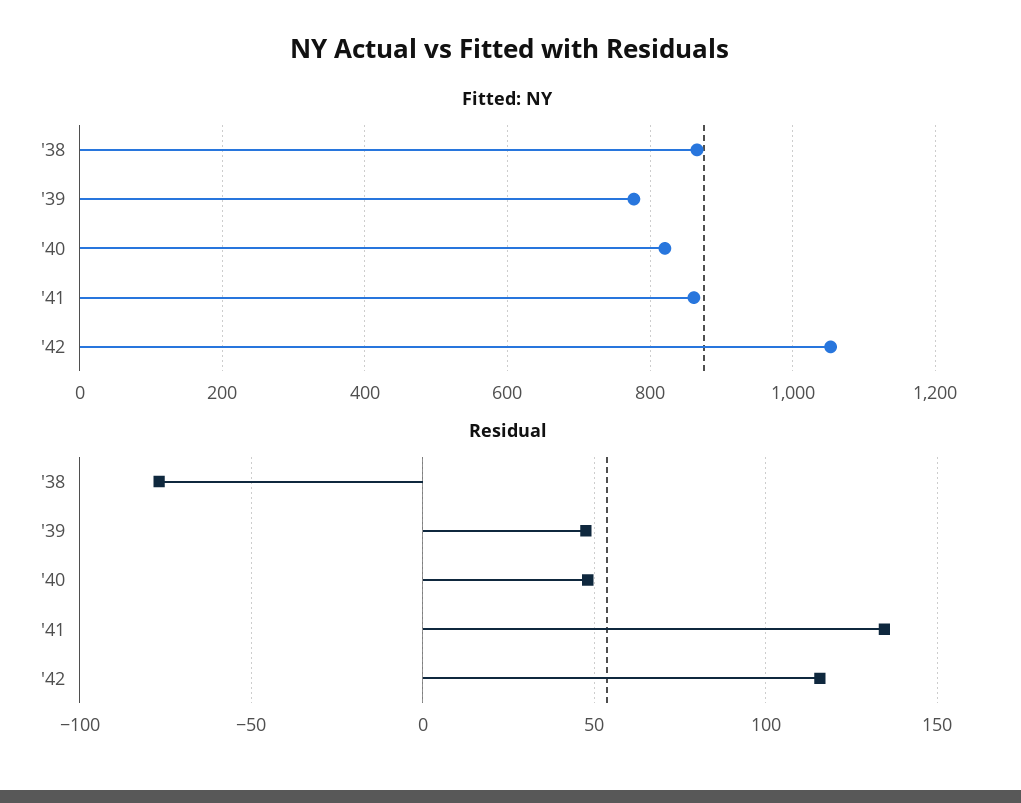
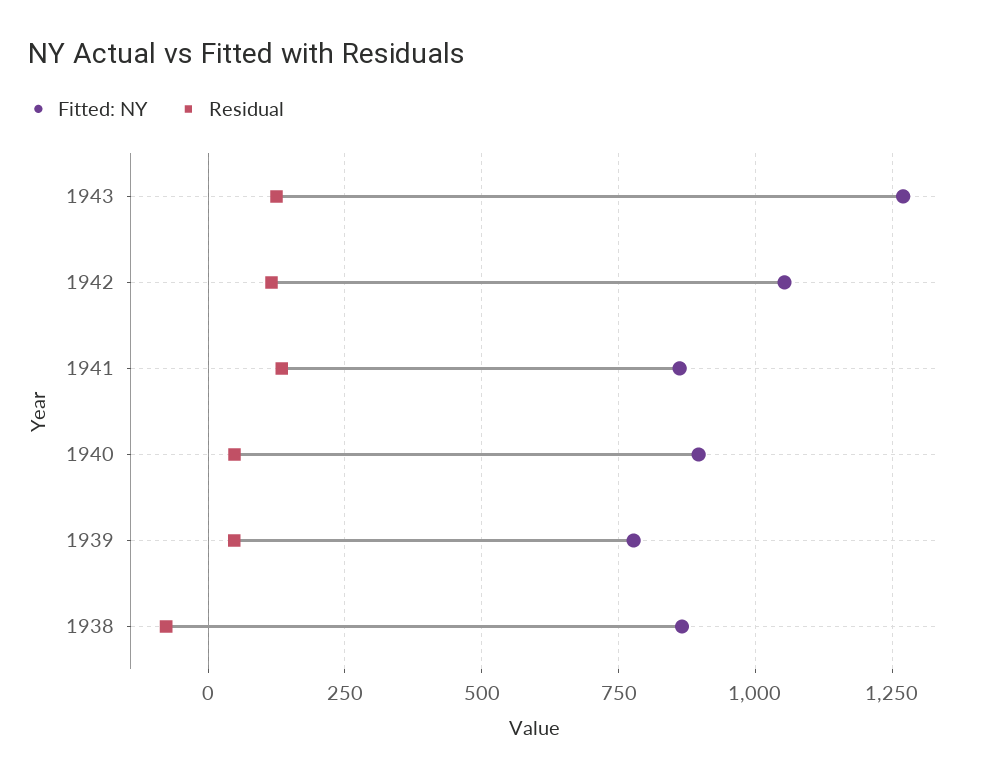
Fitted: NY, '40: 820 -> 900
Fitted: NY, 1943: none -> 1275
Residual, 1943: none -> 125

